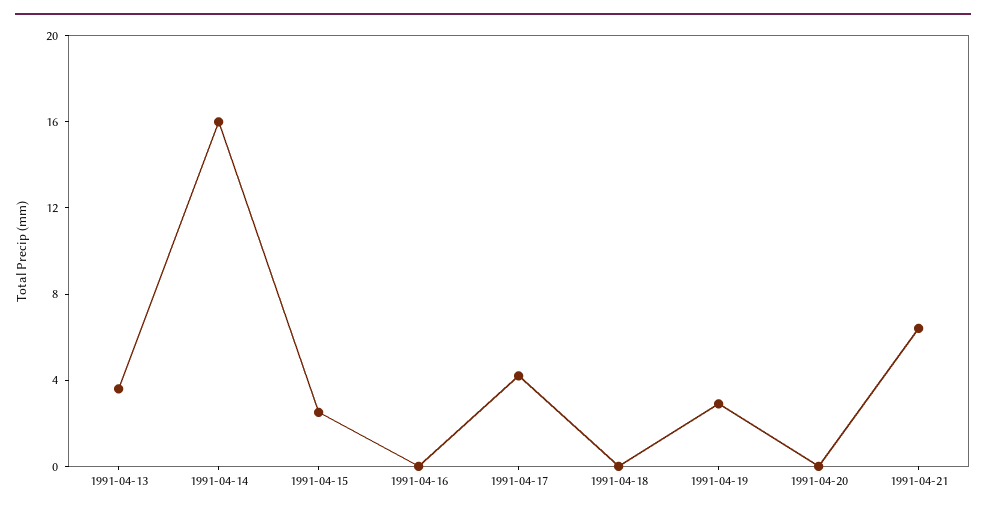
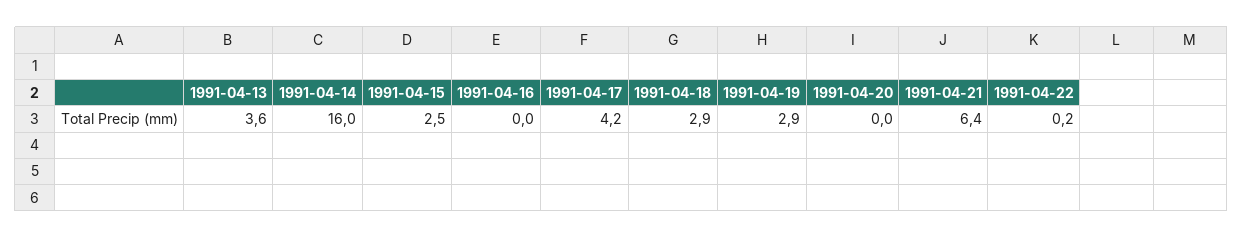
1991-04-18: 0 -> 2.9
1991-04-22: none -> 0.2

